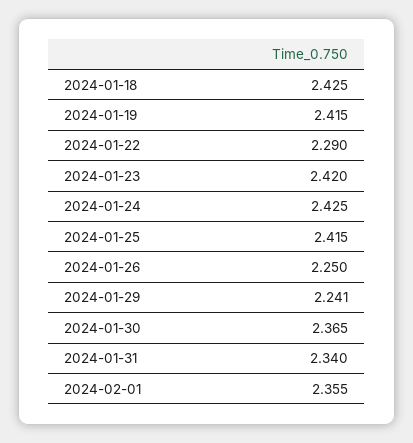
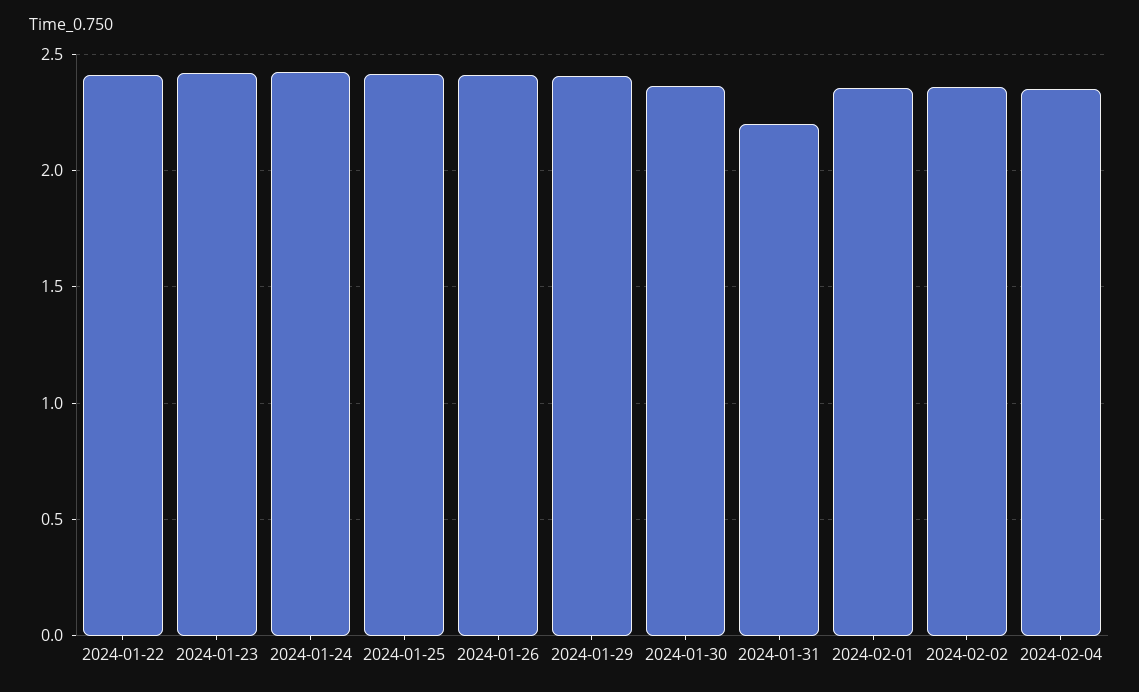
2024-01-18: 2.425 -> none
2024-01-19: 2.415 -> none
2024-01-22: 2.29 -> 2.4
2024-01-26: 2.25 -> 2.4
2024-01-29: 2.241 -> 2.4
2024-01-31: 2.34 -> 2.2
2024-02-02: none -> 2.35
2024-02-04: none -> 2.35

